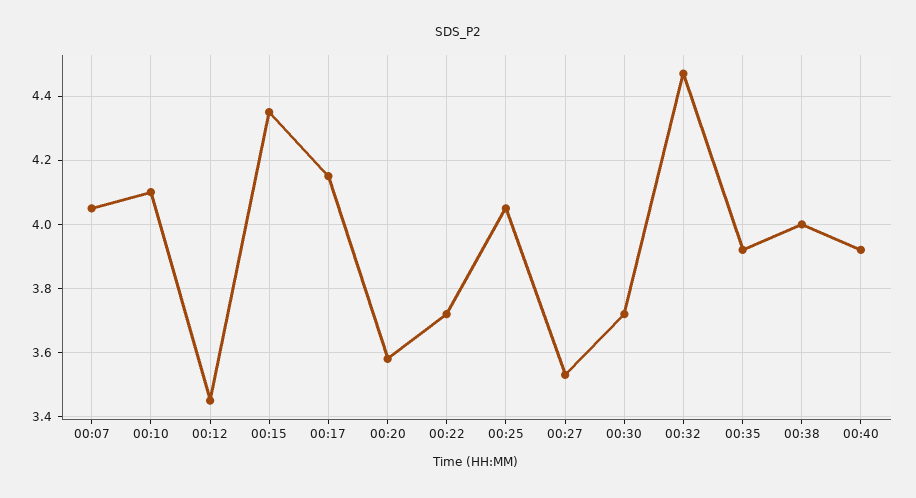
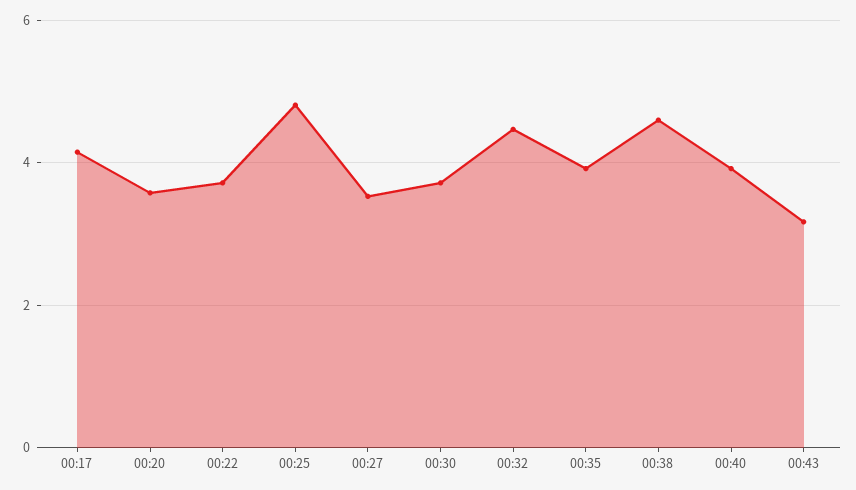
00:07: 4.05 -> none
00:10: 4.1 -> none
00:12: 3.45 -> none
00:15: 4.35 -> none
00:25: 4.05 -> 4.8
00:38: 4 -> 4.6
00:43: none -> 3.2

